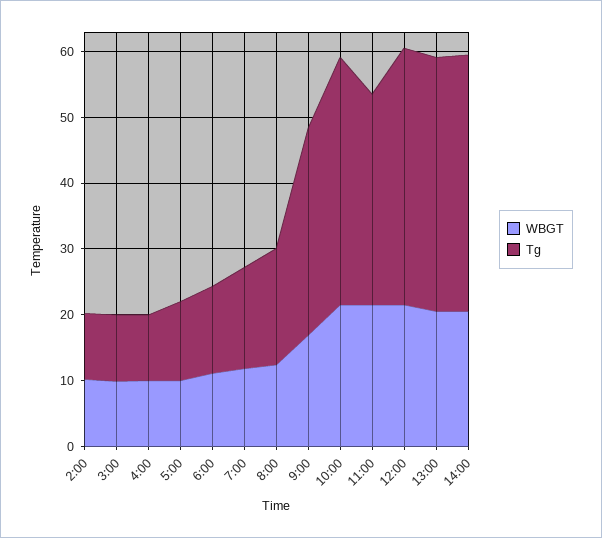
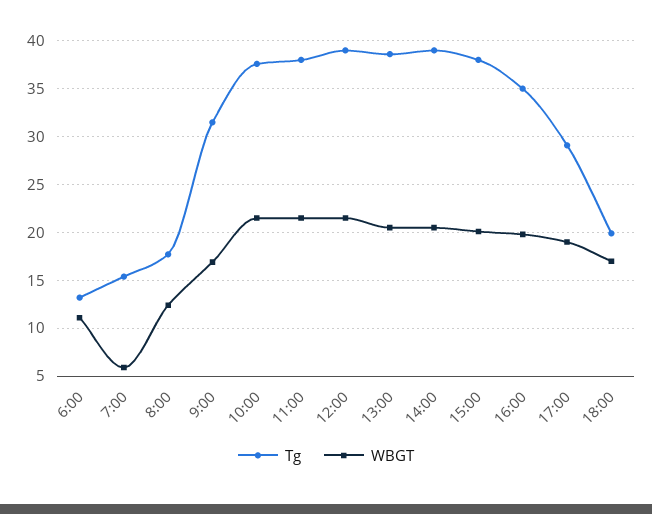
WBGT, 2:00: 10 -> none
Tg, 2:00: 10 -> none
WBGT, 3:00: 10 -> none
Tg, 3:00: 10 -> none
WBGT, 4:00: 10 -> none
Tg, 4:00: 10 -> none
WBGT, 5:00: 10 -> none
Tg, 5:00: 12 -> none
WBGT, 7:00: 12 -> 6
Tg, 11:00: 32 -> 38
Tg, 15:00: none -> 38
WBGT, 15:00: none -> 20
Tg, 16:00: none -> 35
WBGT, 16:00: none -> 20
Tg, 17:00: none -> 29
WBGT, 17:00: none -> 19
Tg, 18:00: none -> 20
WBGT, 18:00: none -> 17

